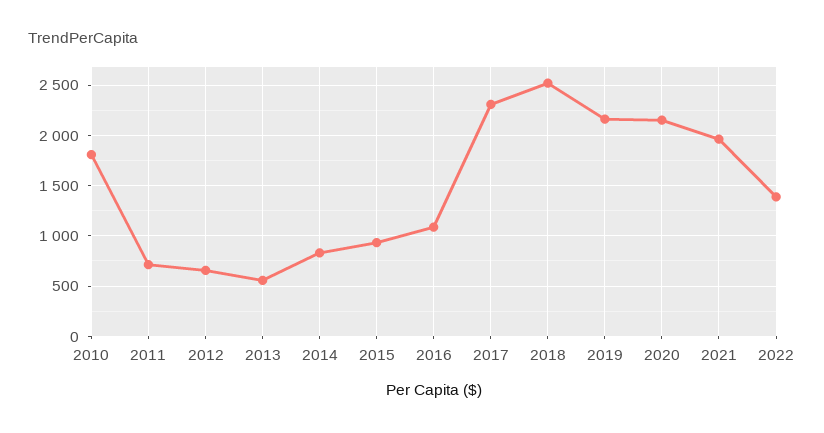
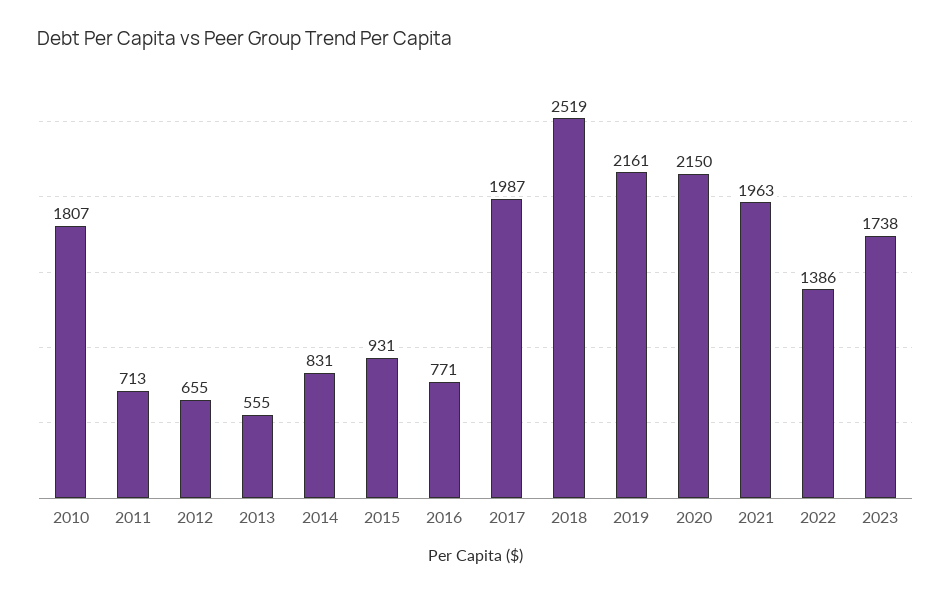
2016: 1100 -> 771
2017: 2300 -> 1987
2023: none -> 1738

